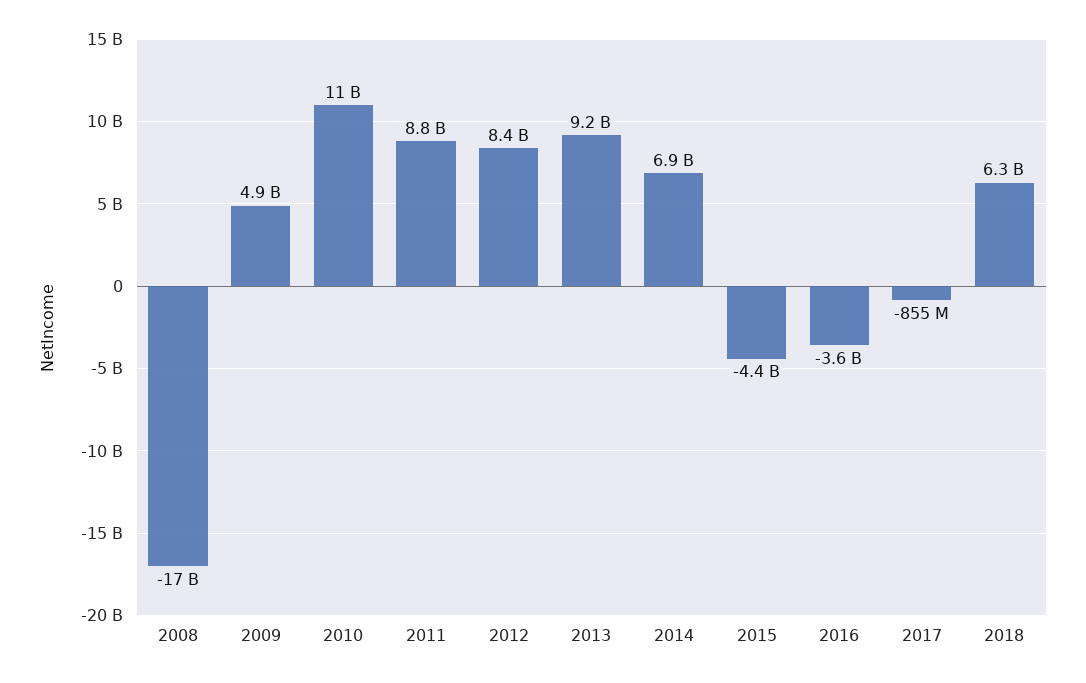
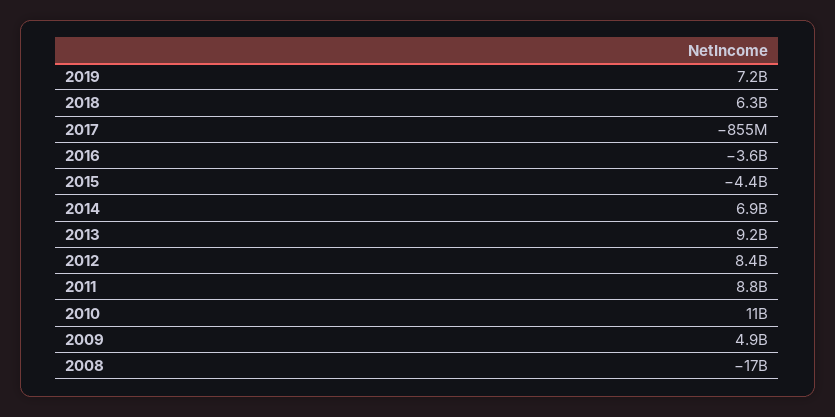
2019: none -> 7200000000

